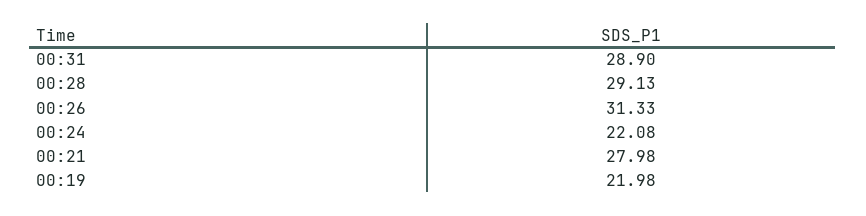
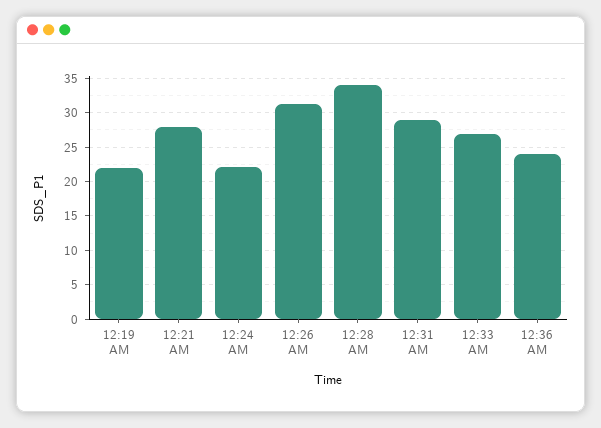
00:28: 29.13 -> 34
12:33 AM: none -> 27
12:36 AM: none -> 24

